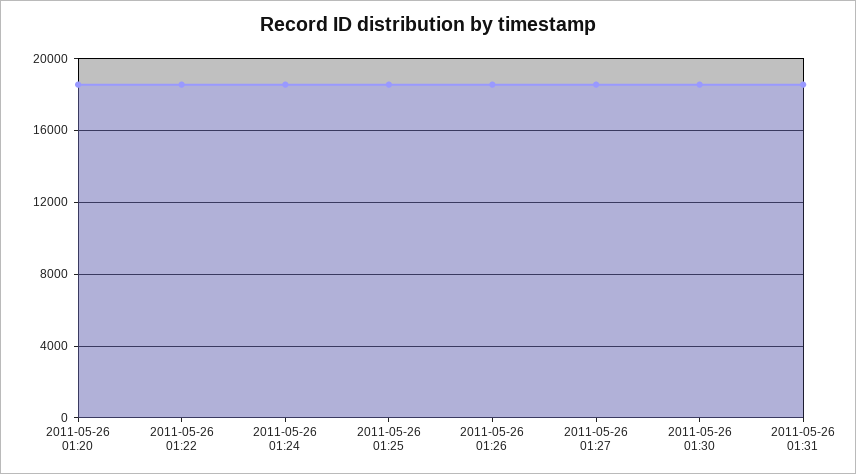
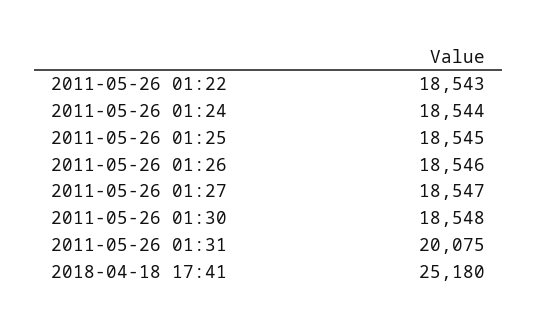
2011-05-26 01:20: 18500 -> none
2011-05-26 01:31: 18500 -> 20075
2018-04-18 17:41: none -> 25180

